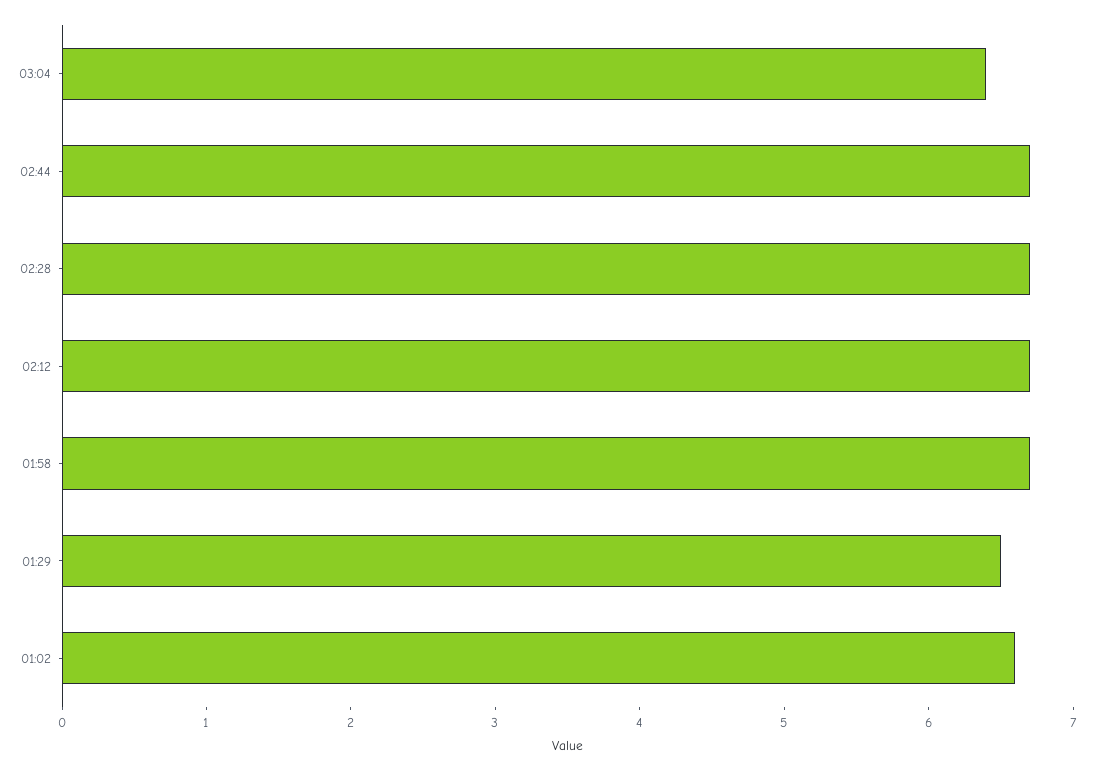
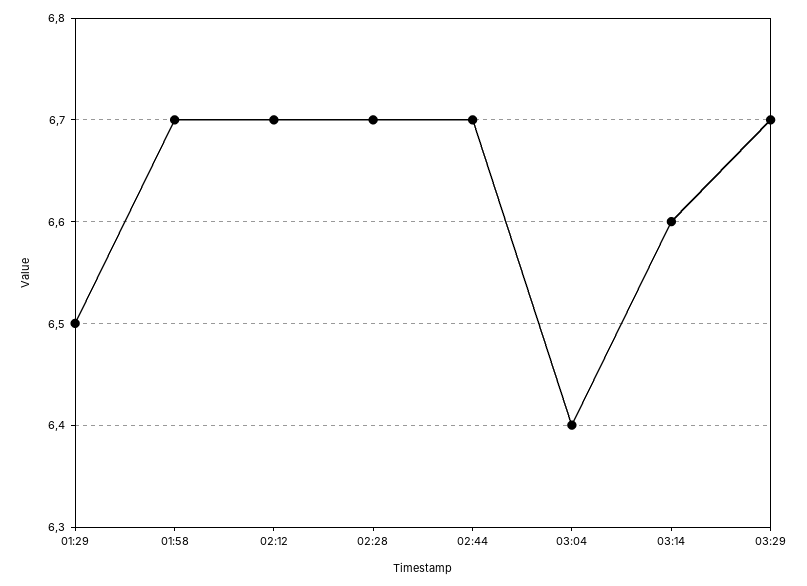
01:02: 6.6 -> none
03:14: none -> 6.6
03:29: none -> 6.7

